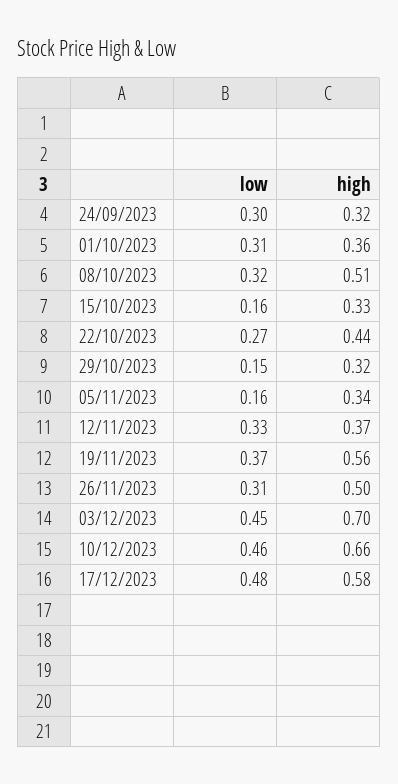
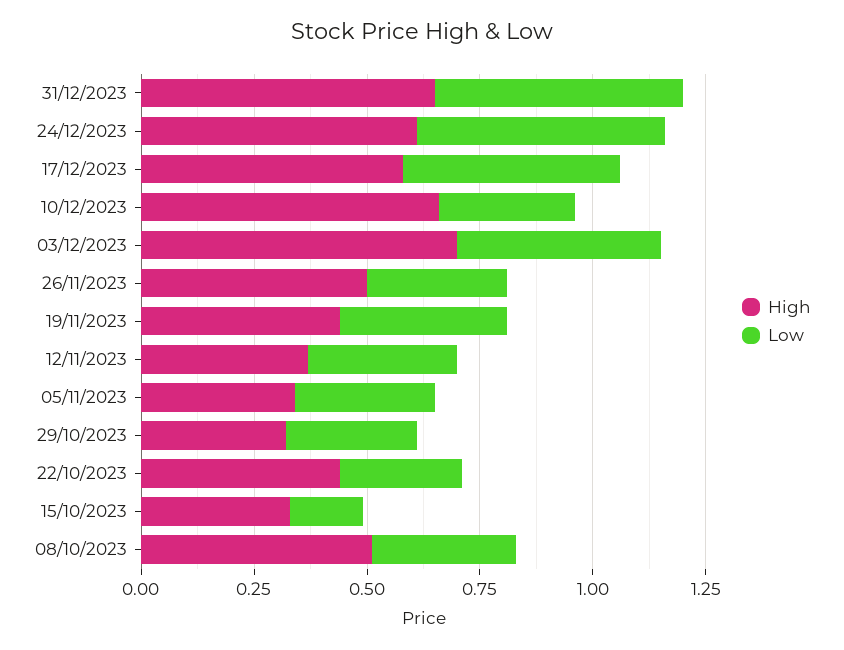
low, 24/09/2023: 0.3 -> none
high, 24/09/2023: 0.32 -> none
low, 01/10/2023: 0.31 -> none
high, 01/10/2023: 0.36 -> none
low, 29/10/2023: 0.15 -> 0.3
low, 05/11/2023: 0.16 -> 0.3
high, 19/11/2023: 0.56 -> 0.45
low, 10/12/2023: 0.46 -> 0.3
high, 31/12/2023: none -> 0.65
low, 31/12/2023: none -> 0.55
high, 24/12/2023: none -> 0.6
low, 24/12/2023: none -> 0.55

